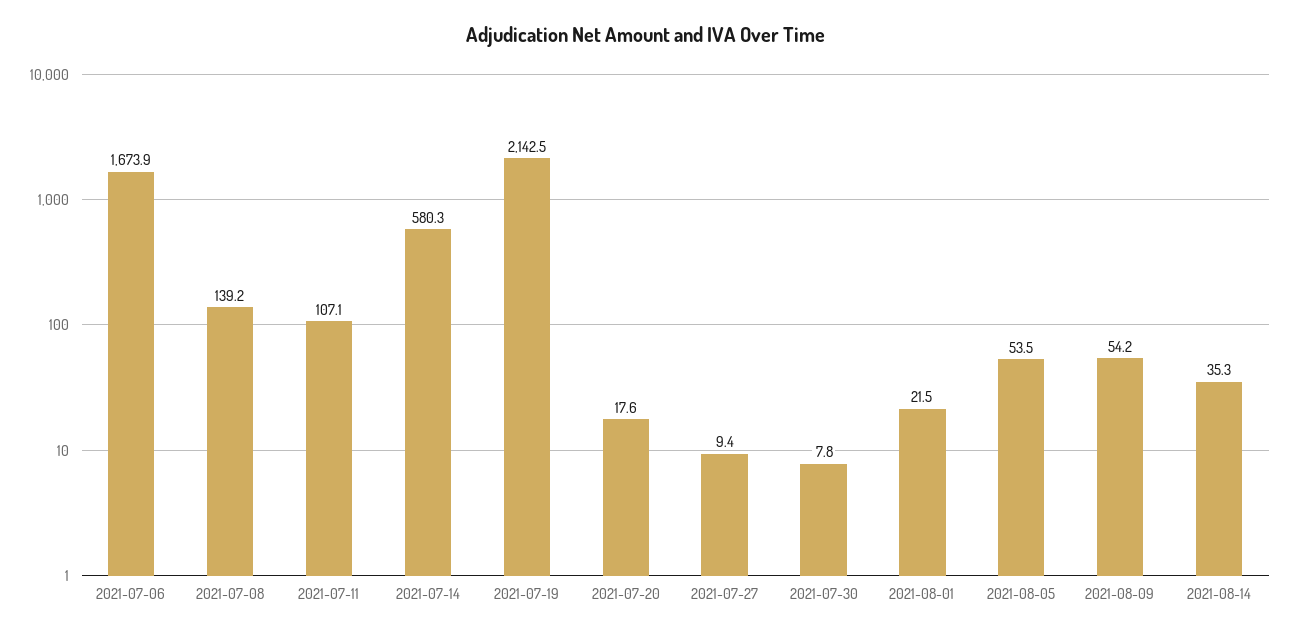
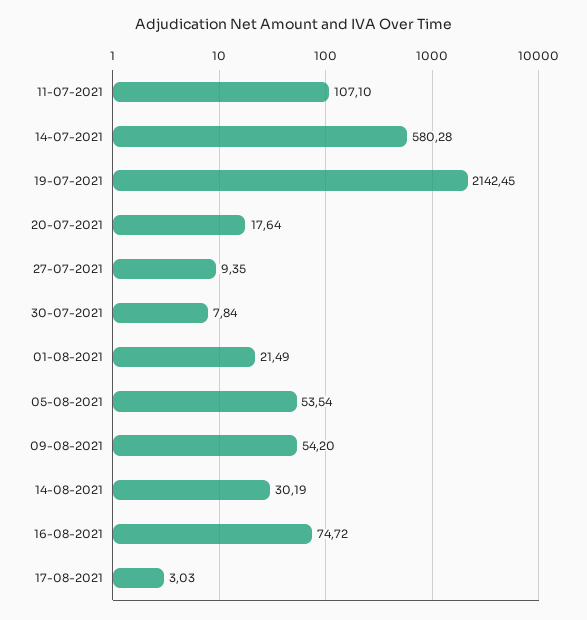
2021-07-06: 1673.9 -> none
2021-07-08: 139.2 -> none
2021-08-14: 35.3 -> 30.19
16-08-2021: none -> 74.72
17-08-2021: none -> 3.03

